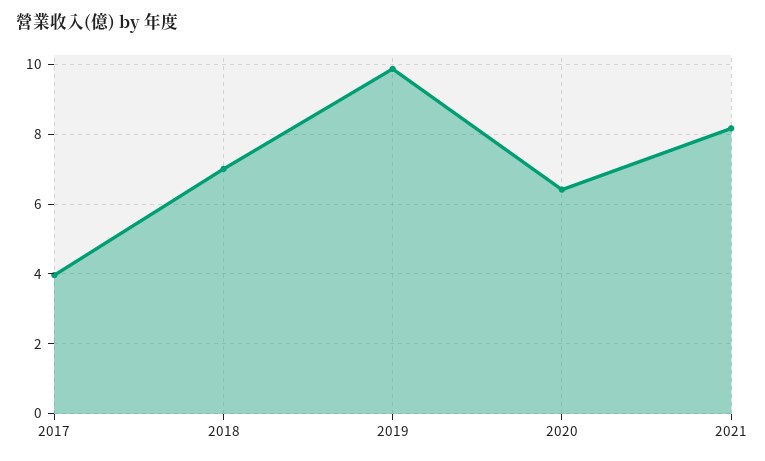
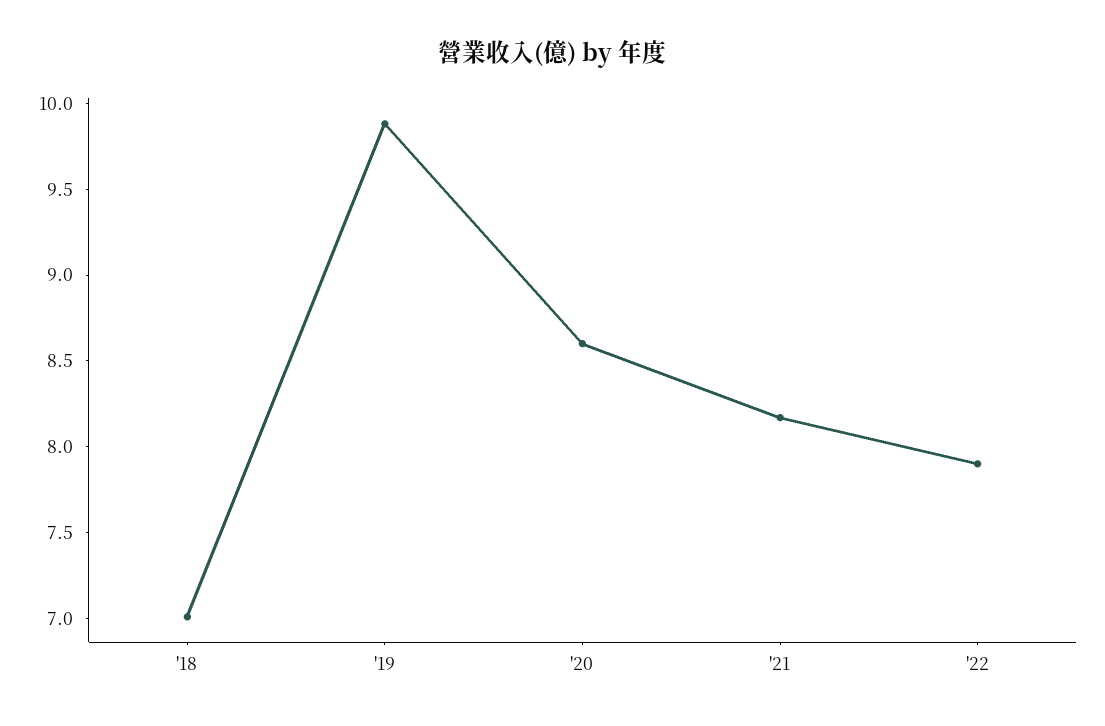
2017: 4 -> none
2020: 6.4 -> 8.6
'22: none -> 7.9

